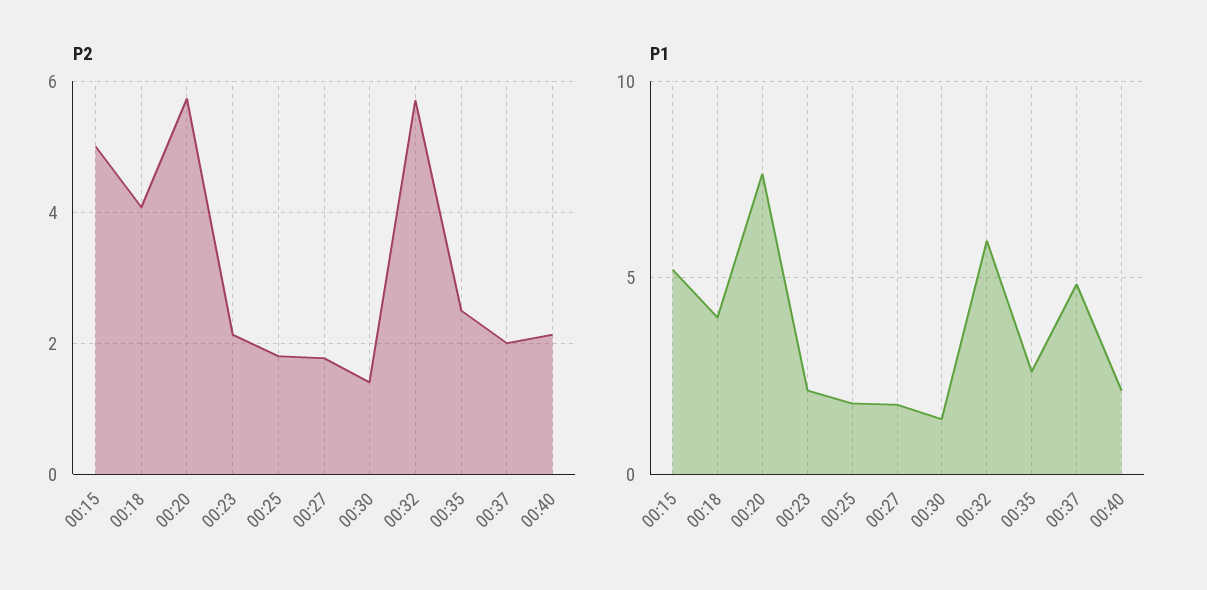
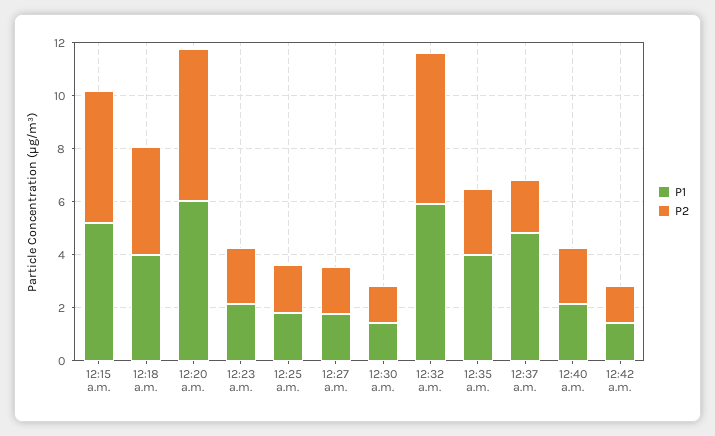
P1, 00:20: 7.5 -> 6
P1, 00:35: 2.5 -> 4
P1, 12:42 a.m.: none -> 1.5
P2, 12:42 a.m.: none -> 1.5

